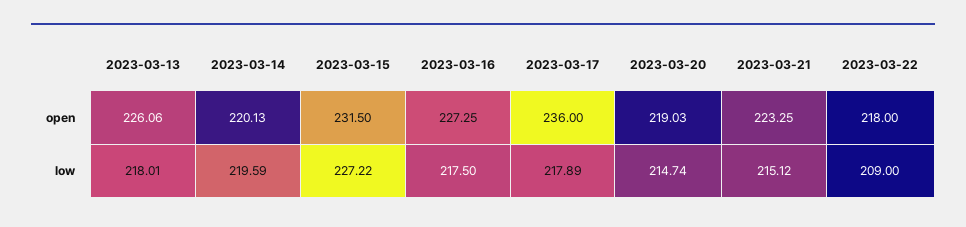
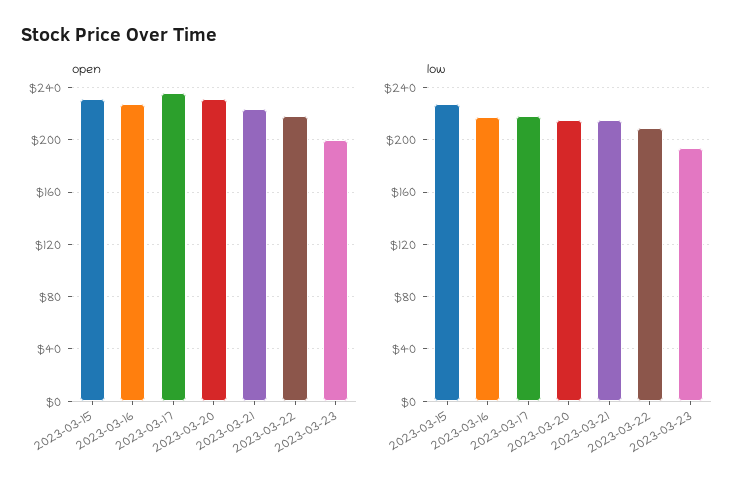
open, 2023-03-13: 226.06 -> none
open, 2023-03-14: 220.13 -> none
open, 2023-03-20: 219.03 -> 230
low, 2023-03-13: 218.01 -> none
low, 2023-03-14: 219.59 -> none
open, 2023-03-23: none -> 200
low, 2023-03-23: none -> 195

